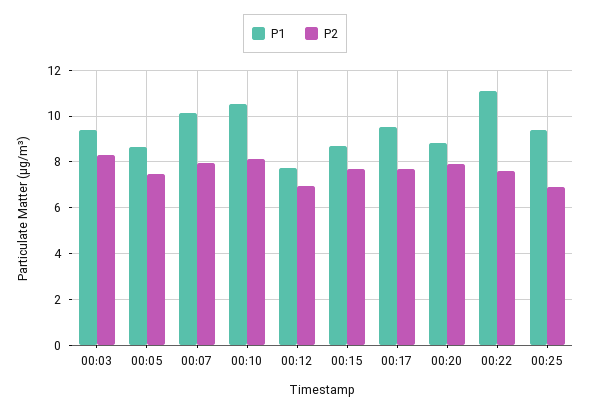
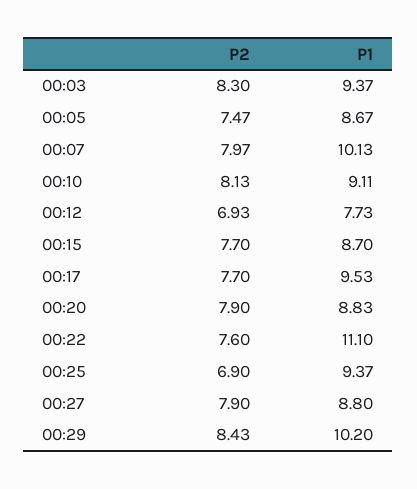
P1, 00:10: 10.5 -> 9.11
P2, 00:27: none -> 7.9
P1, 00:27: none -> 8.8
P2, 00:29: none -> 8.43
P1, 00:29: none -> 10.2

